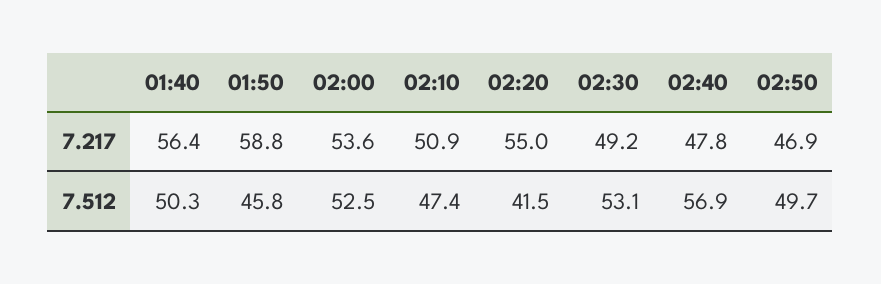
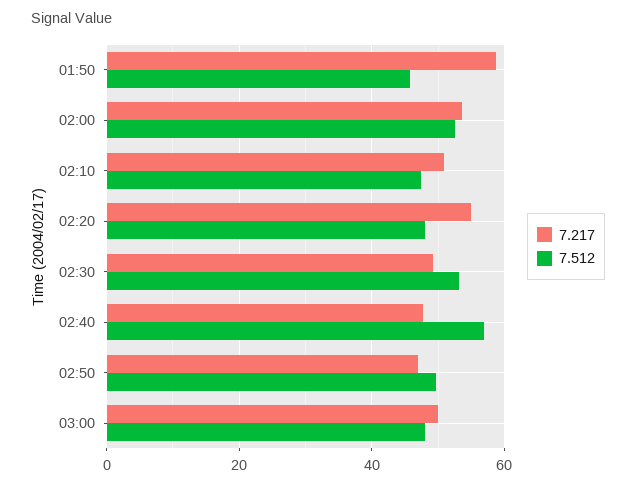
7.217, 01:40: 56.4 -> none
7.512, 01:40: 50.3 -> none
7.512, 02:20: 41.5 -> 48
7.217, 03:00: none -> 50
7.512, 03:00: none -> 48

